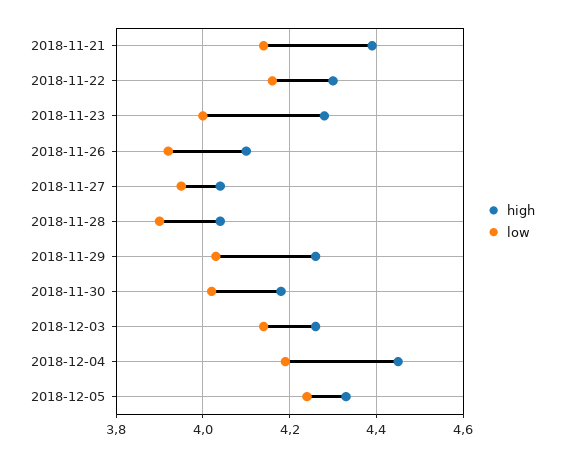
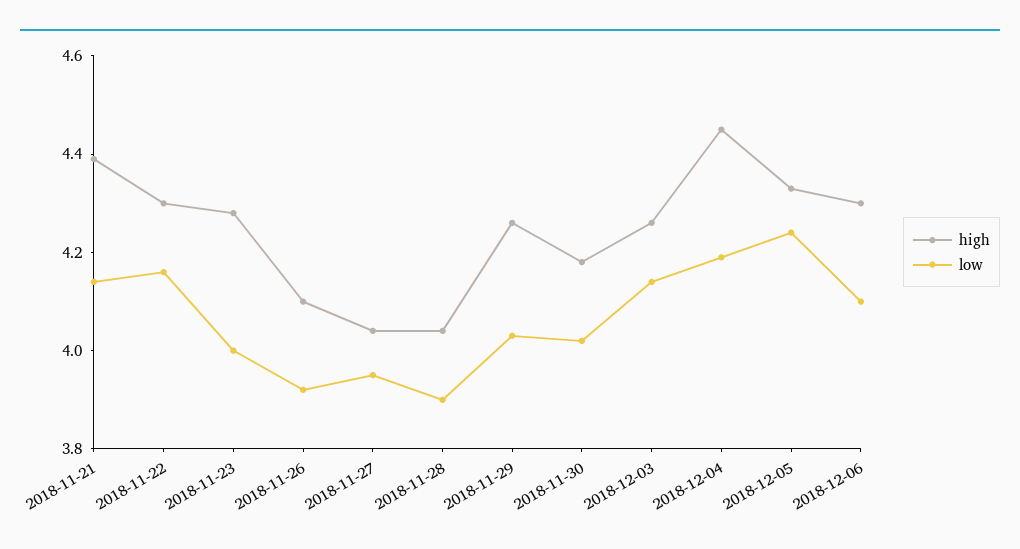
high, 2018-12-06: none -> 4.3
low, 2018-12-06: none -> 4.1

